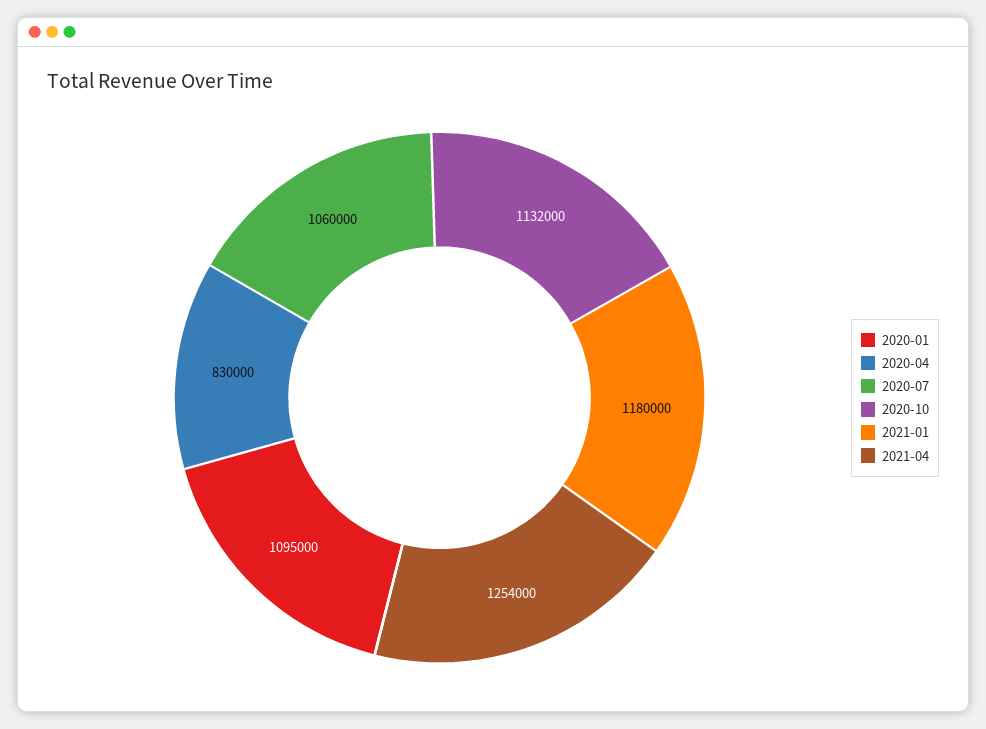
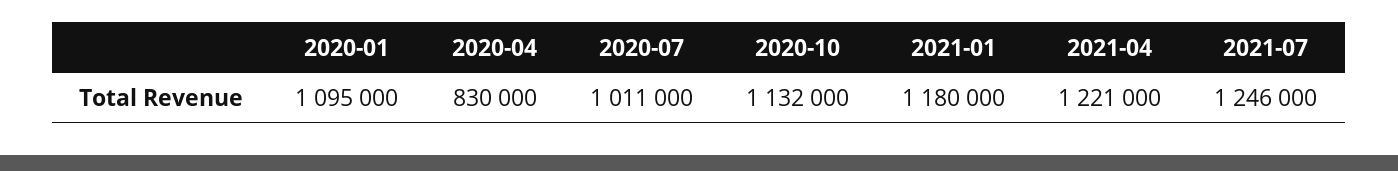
2020-07: 1060000 -> 1011000
2021-04: 1254000 -> 1221000
2021-07: none -> 1246000

